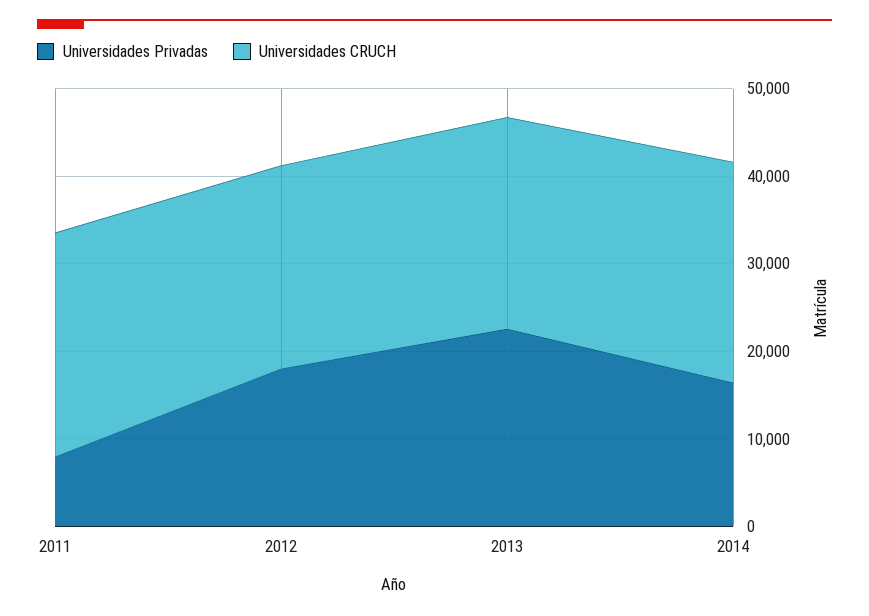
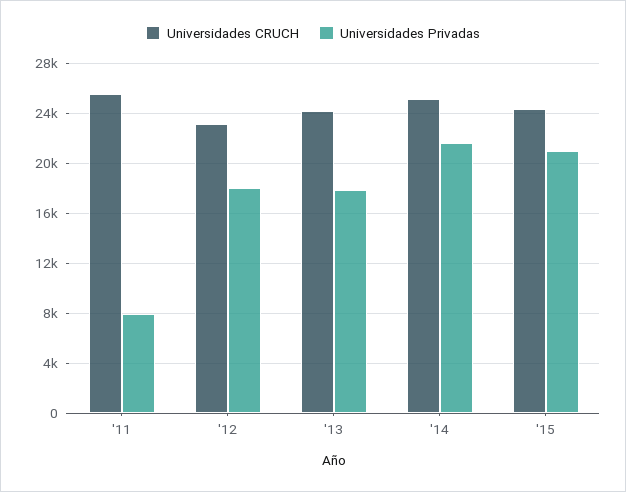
Universidades Privadas, 2013: 22000 -> 18000
Universidades Privadas, 2014: 16000 -> 21500
Universidades CRUCH, '15: none -> 24500
Universidades Privadas, '15: none -> 21000

